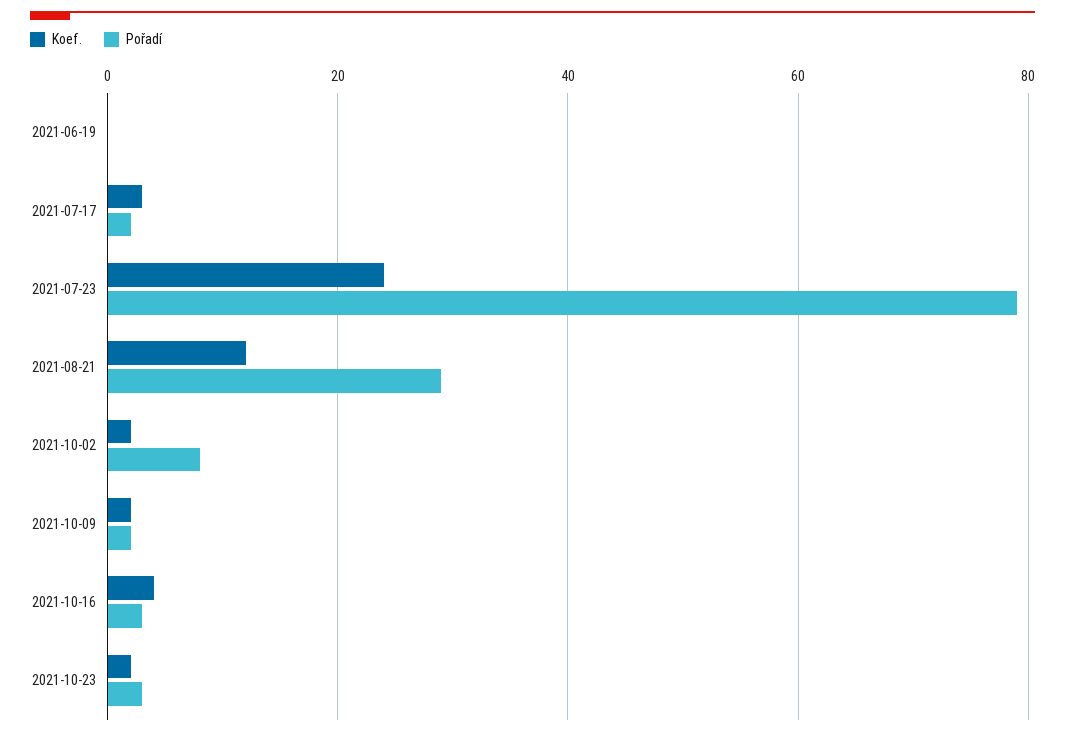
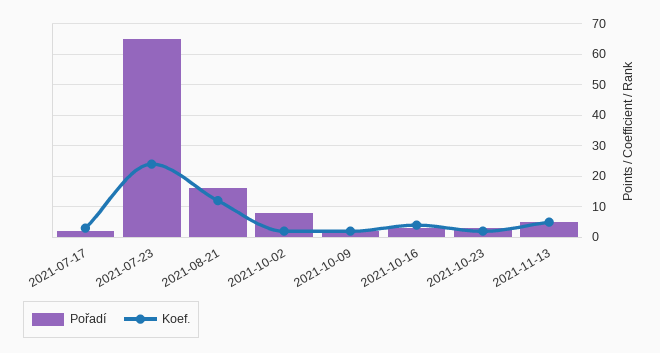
Koef., 2021-06-19: 0 -> none
Pořadí, 2021-06-19: 0 -> none
Pořadí, 2021-07-23: 80 -> 65
Pořadí, 2021-08-21: 30 -> 15
Pořadí, 2021-11-13: none -> 5
Koef., 2021-11-13: none -> 5

